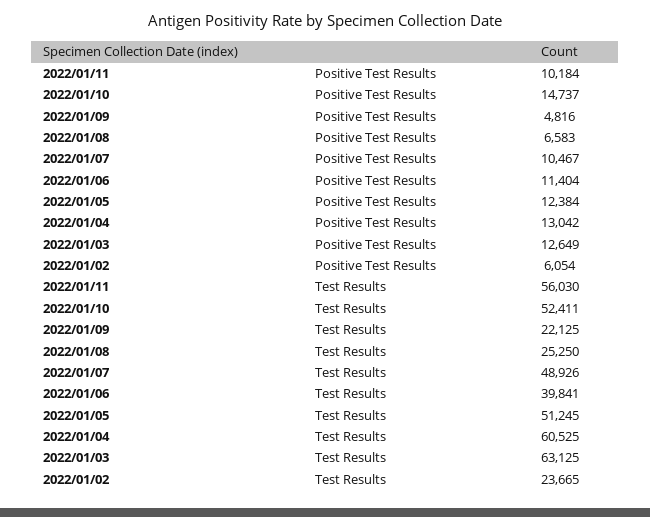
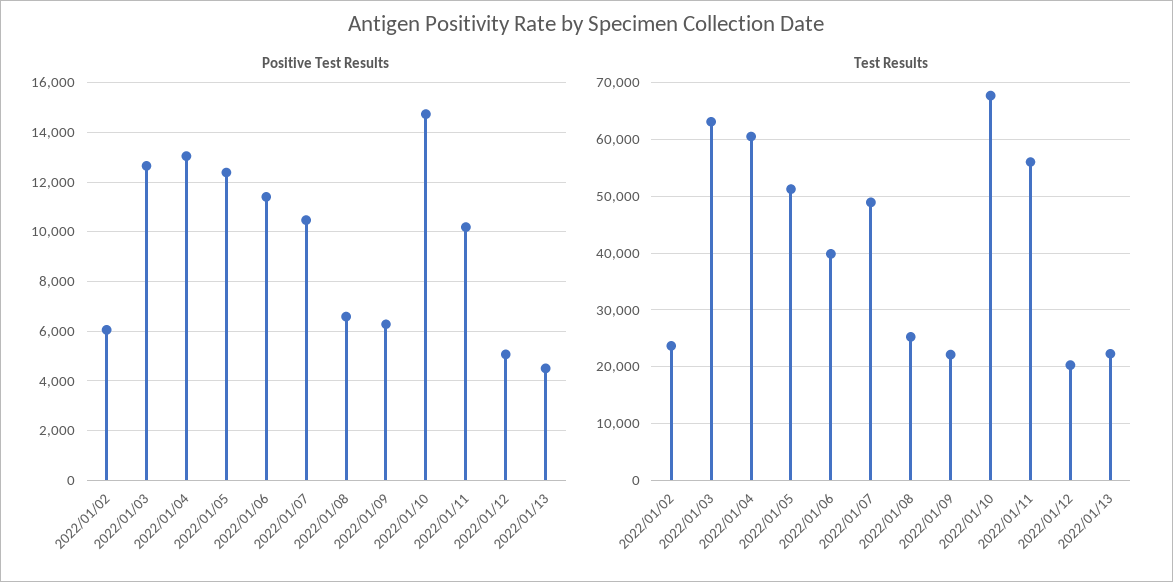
Positive Test Results, 2022/01/09: 4816 -> 6250
Test Results, 2022/01/10: 52411 -> 68000
Positive Test Results, 2022/01/12: none -> 5000
Positive Test Results, 2022/01/13: none -> 4500
Test Results, 2022/01/12: none -> 20000
Test Results, 2022/01/13: none -> 22000

